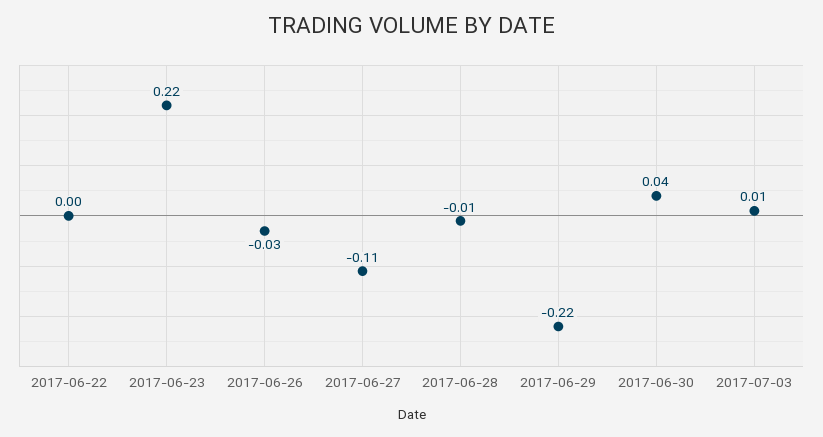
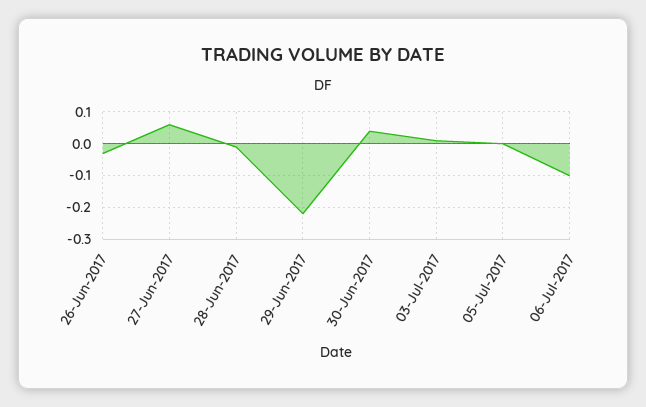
2017-06-22: 0 -> none
2017-06-23: 0.22 -> none
2017-06-27: -0.11 -> 0.05
05-Jul-2017: none -> 0
06-Jul-2017: none -> -0.1

